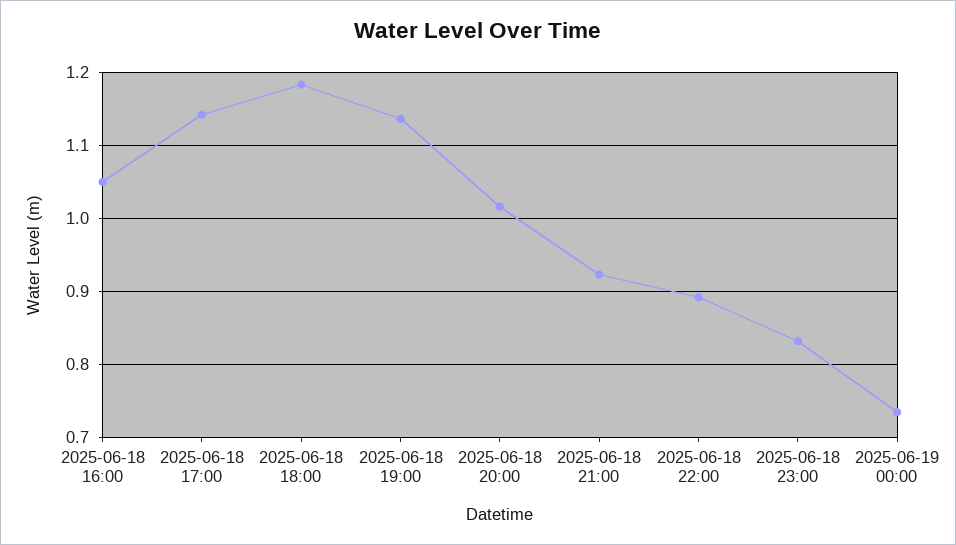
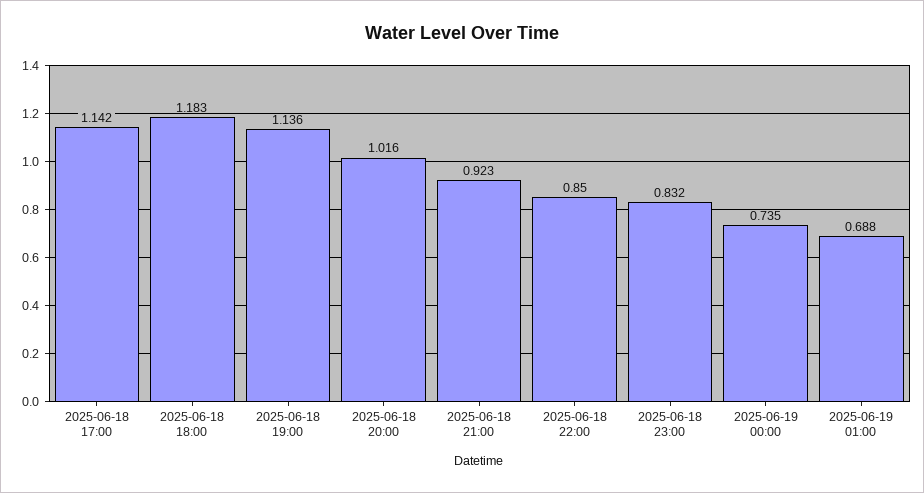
2025-06-18 16:00: 1.05 -> none
2025-06-18 22:00: 0.89 -> 0.85
2025-06-19 01:00: none -> 0.688

